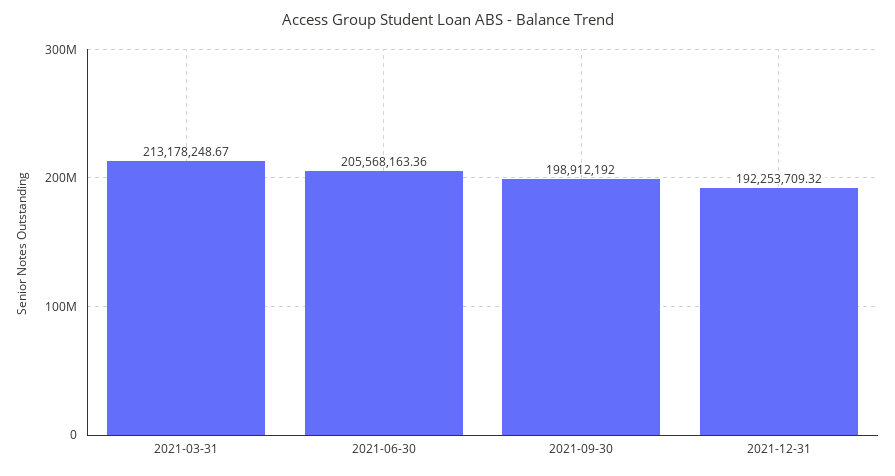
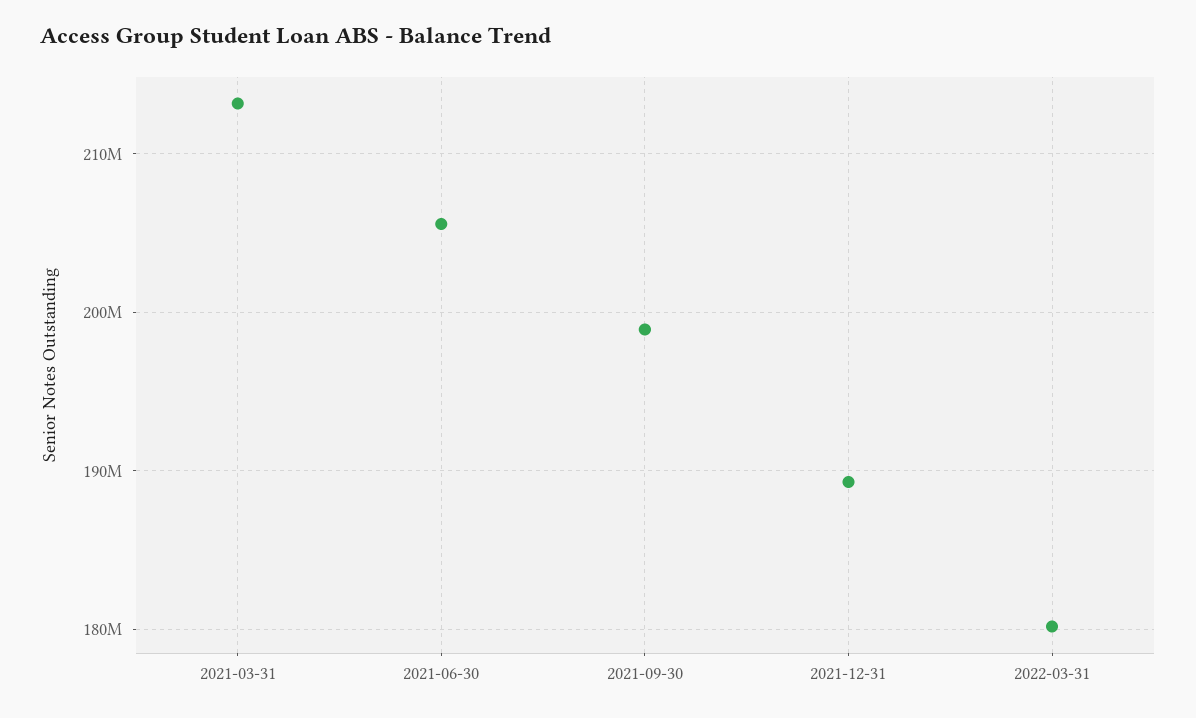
2021-12-31: 192253709.32 -> 189000000
2022-03-31: none -> 180000000

